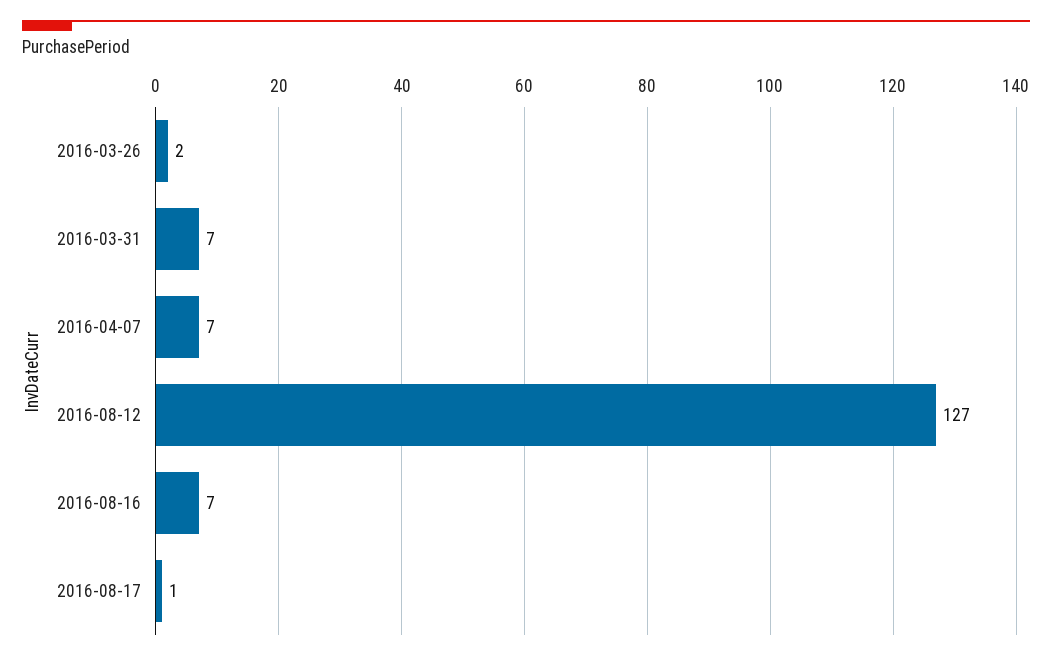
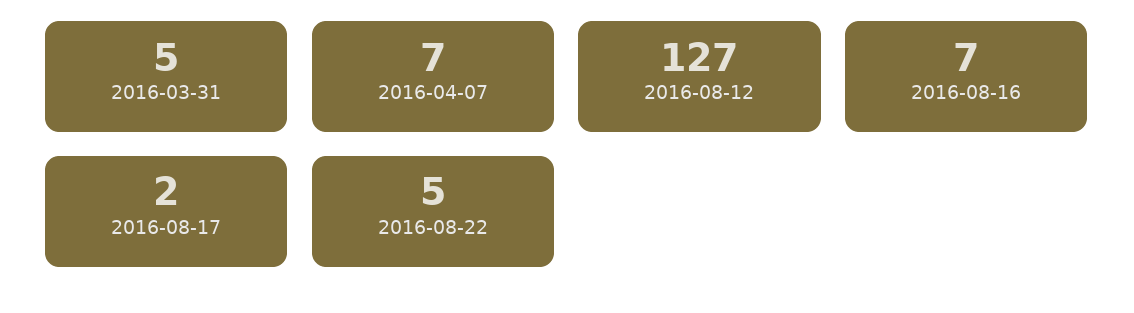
2016-03-26: 2 -> none
2016-03-31: 7 -> 5
2016-08-17: 1 -> 2
2016-08-22: none -> 5

